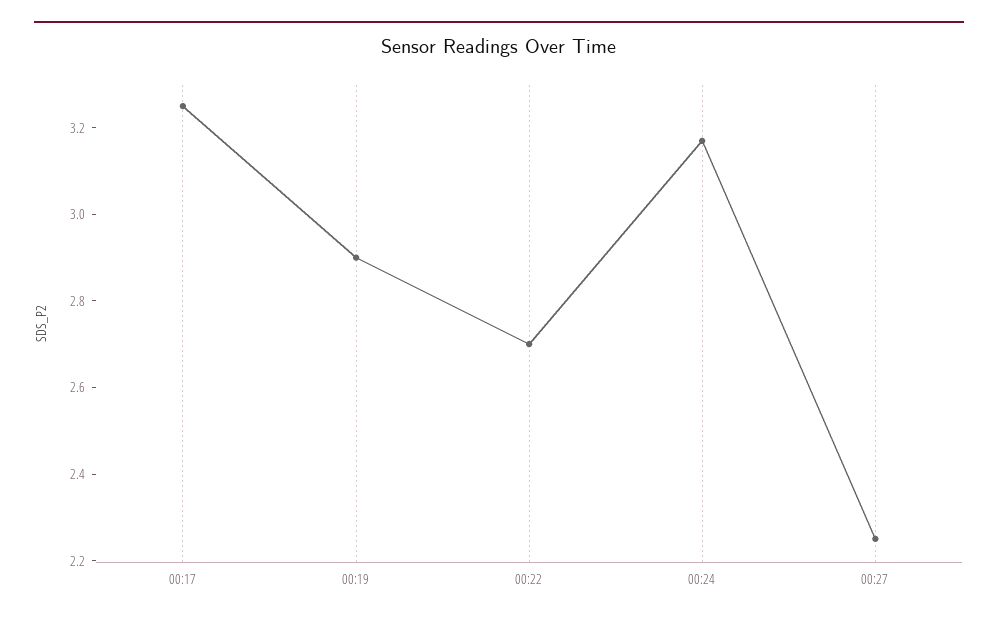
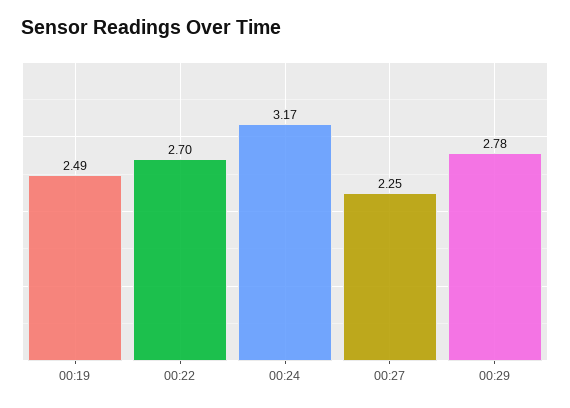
00:17: 3.25 -> none
00:19: 2.9 -> 2.49
00:29: none -> 2.78

